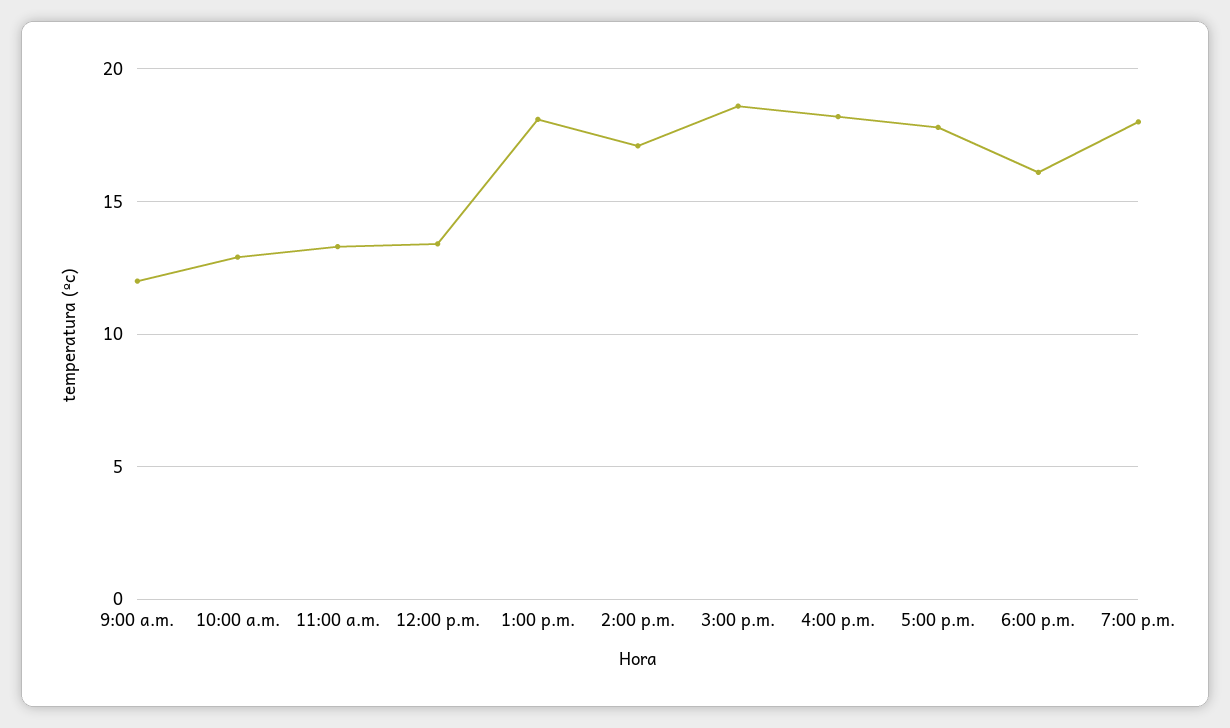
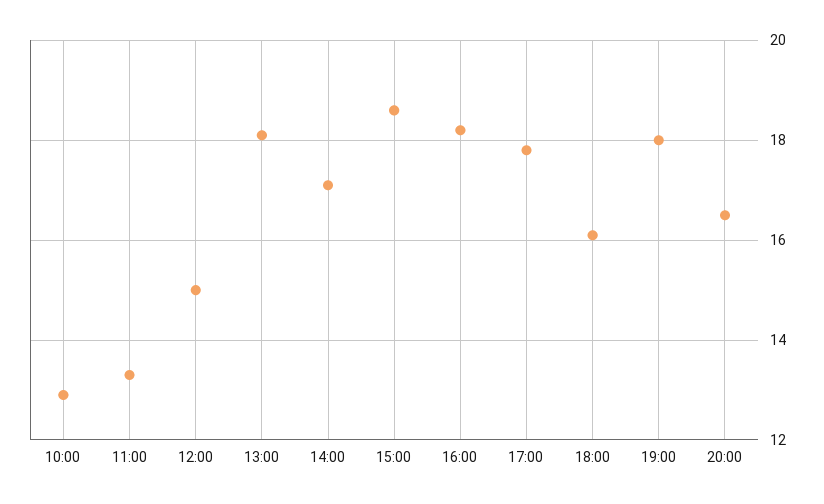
9:00 a.m.: 12 -> none
12:00 p.m.: 13.5 -> 15
20:00: none -> 16.5

